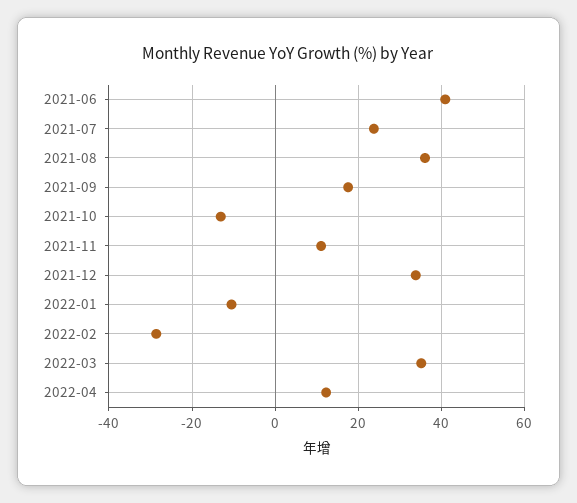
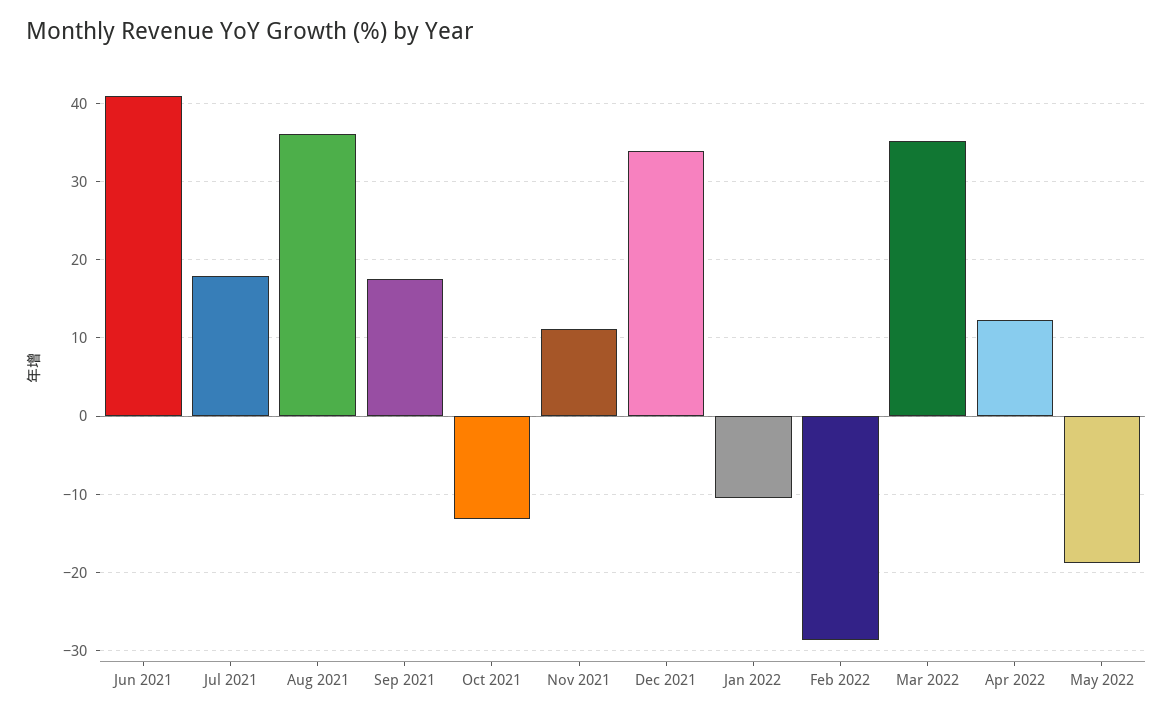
2021-07: 24 -> 18
May 2022: none -> -19

